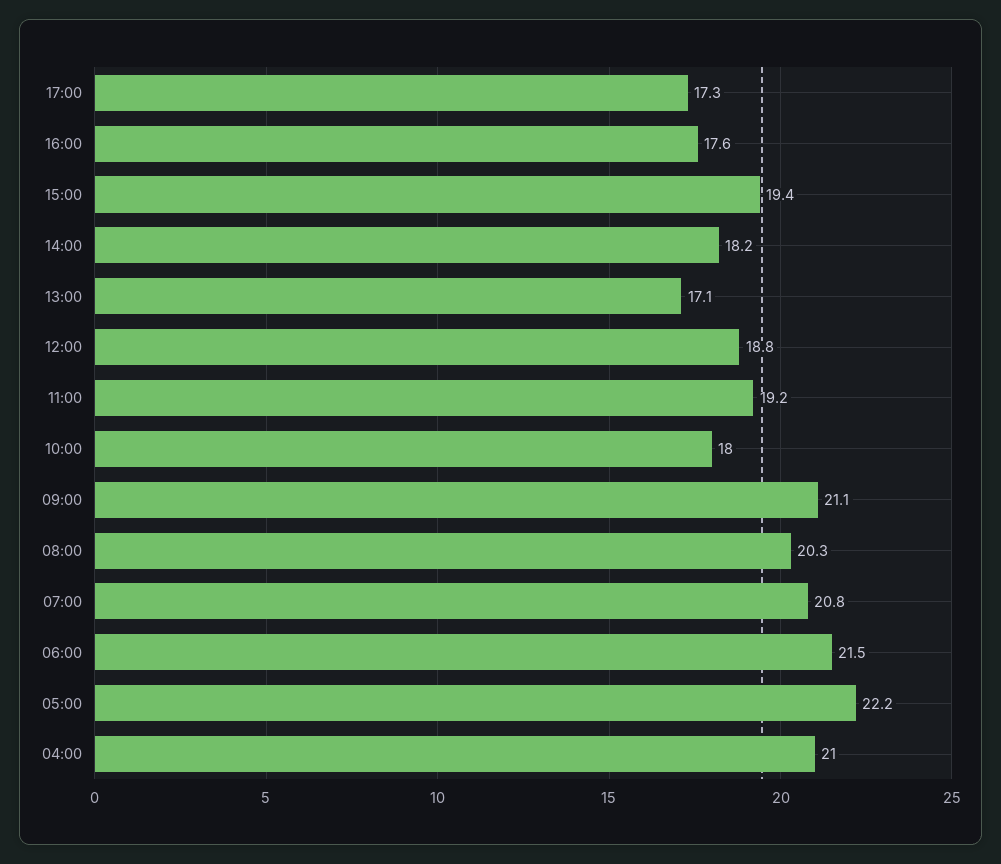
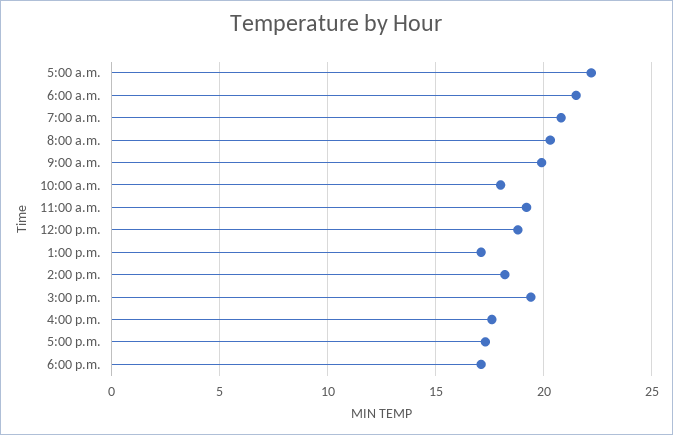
09:00: 21.1 -> 20
04:00: 21 -> none
6:00 p.m.: none -> 17

